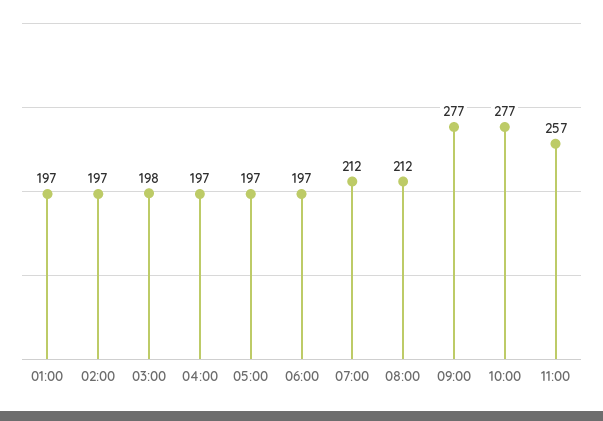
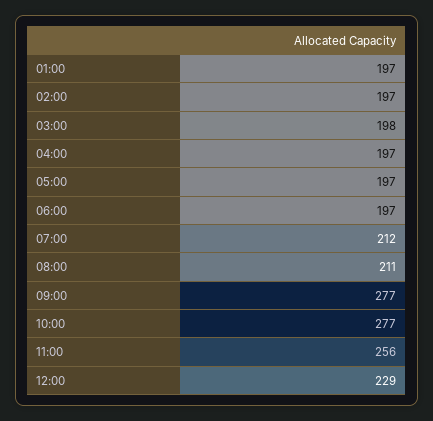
08:00: 212 -> 211
11:00: 257 -> 256
12:00: none -> 229

